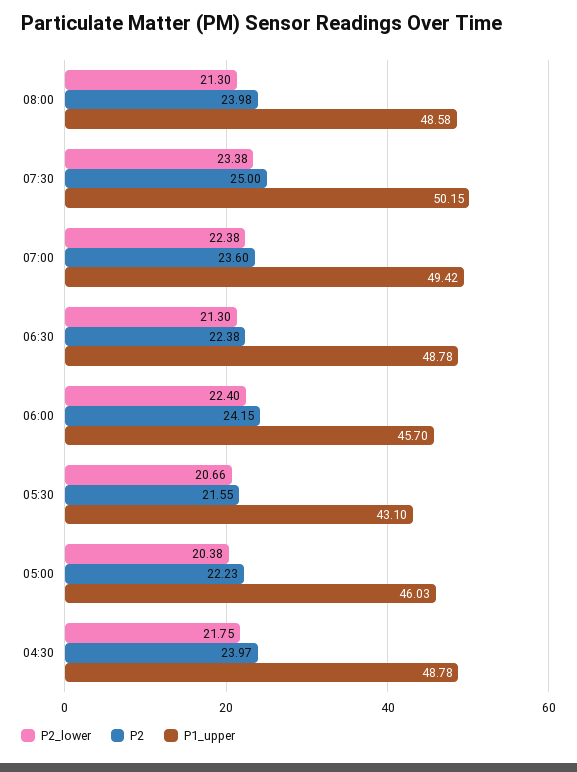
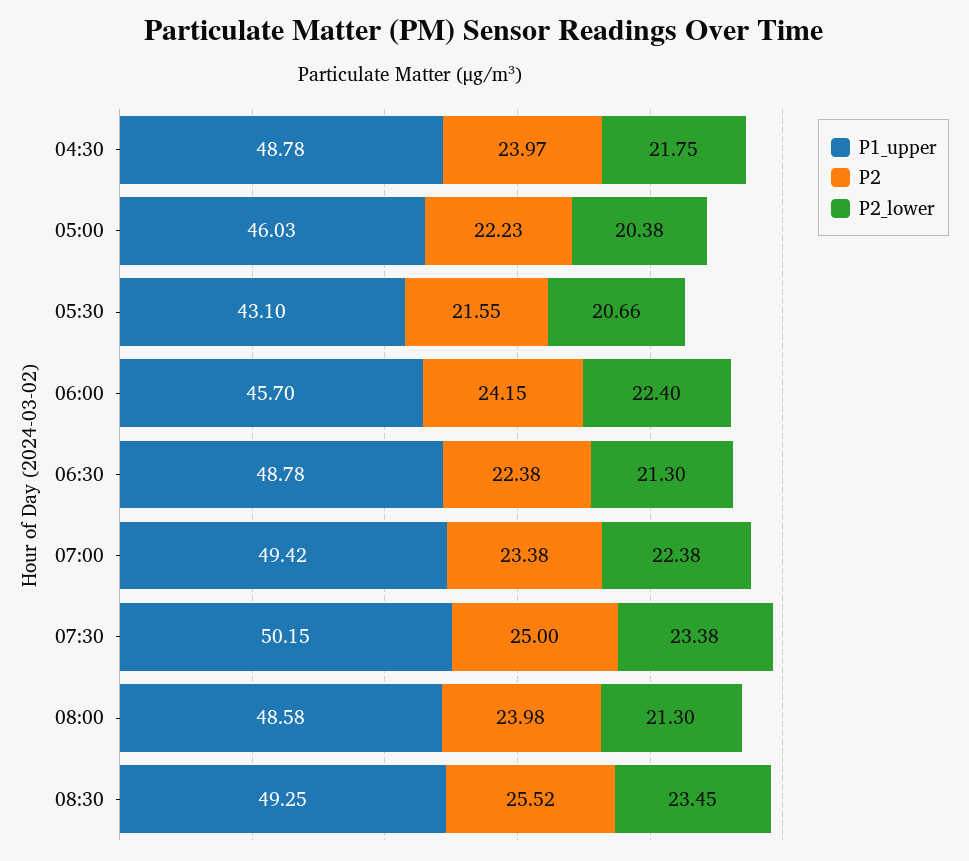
P2, 07:00: 23.6 -> 23.38
P1_upper, 08:30: none -> 49.25
P2, 08:30: none -> 25.52
P2_lower, 08:30: none -> 23.45

